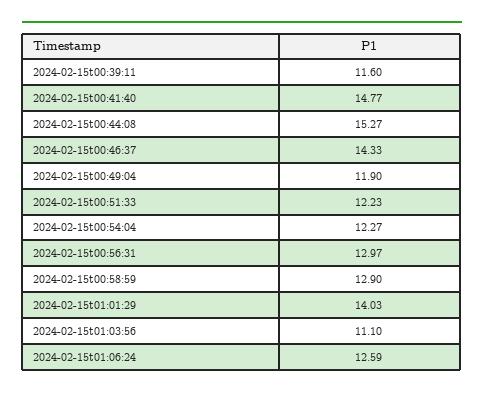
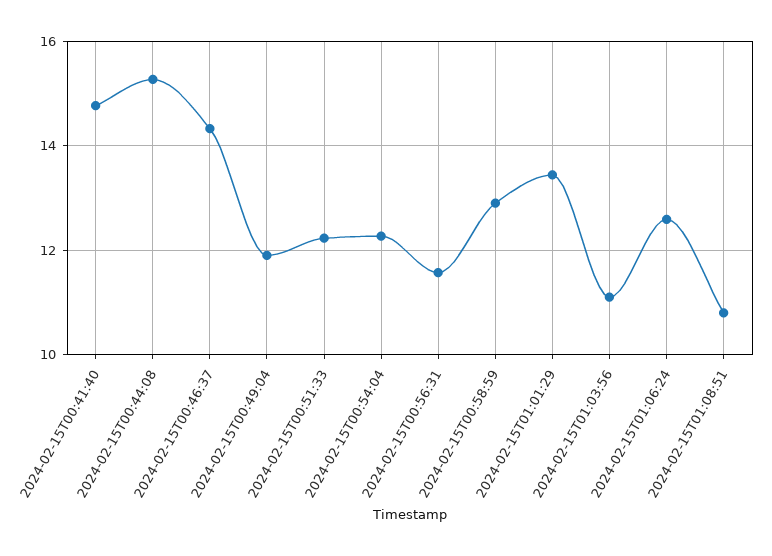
2024-02-15t00:39:11: 11.6 -> none
2024-02-15t00:56:31: 12.97 -> 11.6
2024-02-15t01:01:29: 14.03 -> 13.4
2024-02-15T01:08:51: none -> 10.8

